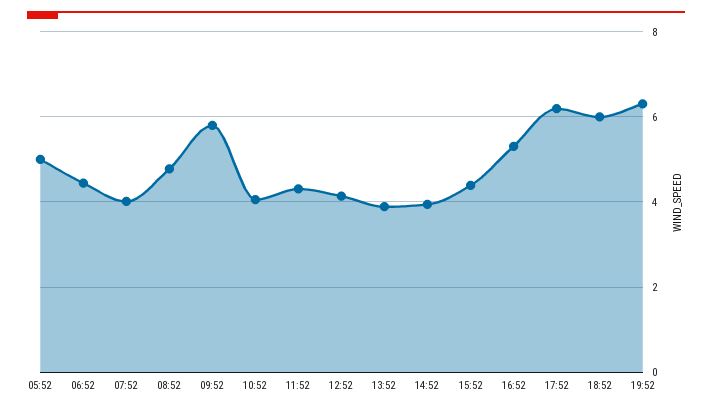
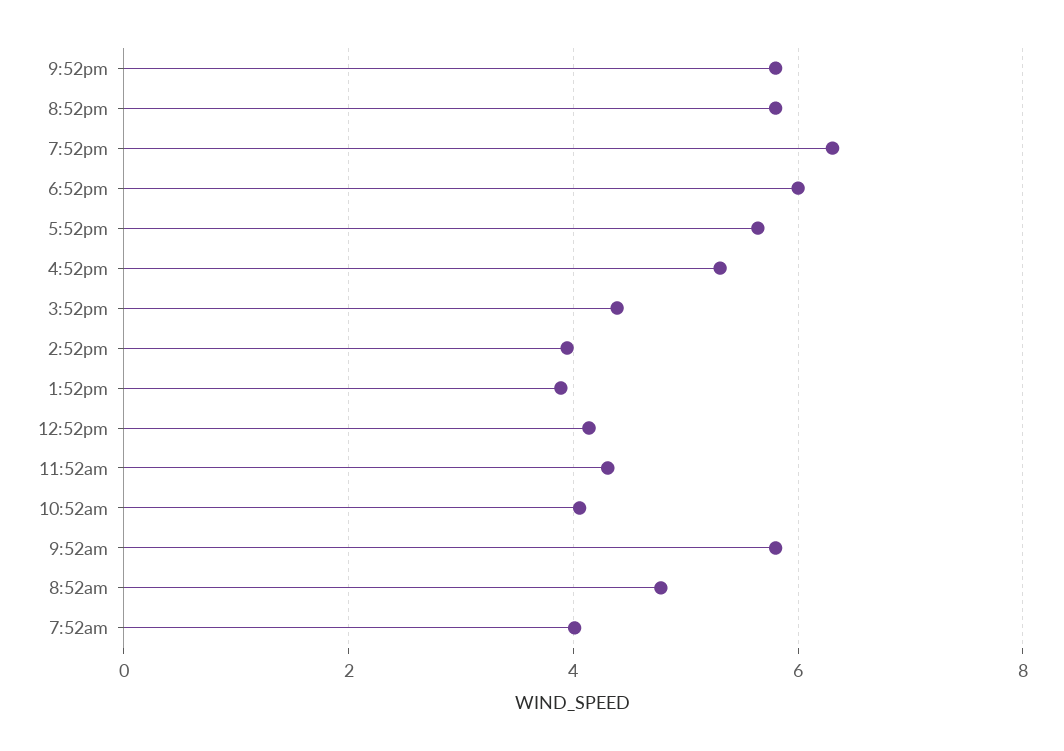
05:52: 5 -> none
06:52: 4.4 -> none
17:52: 6.2 -> 5.6
9:52pm: none -> 5.8
8:52pm: none -> 5.8

